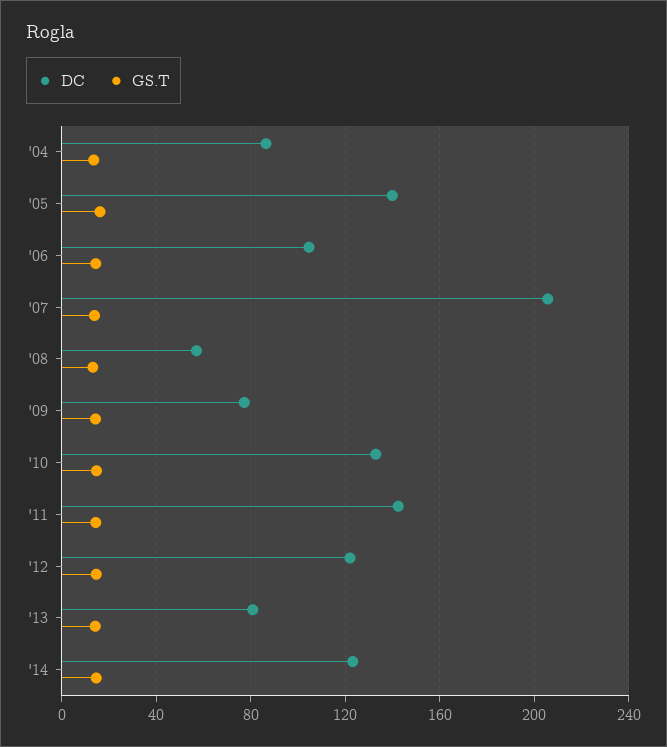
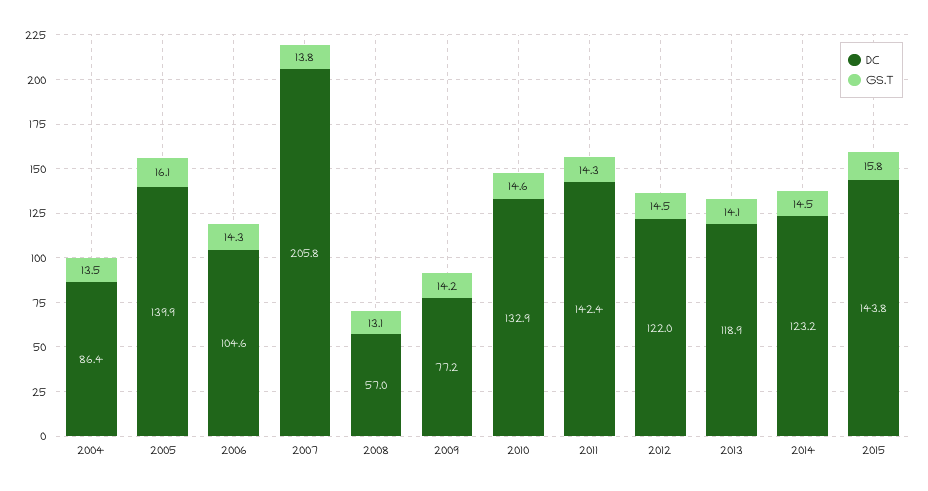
DC, '13: 80 -> 118.9
DC, 2015: none -> 143.8
GS.T, 2015: none -> 15.8

